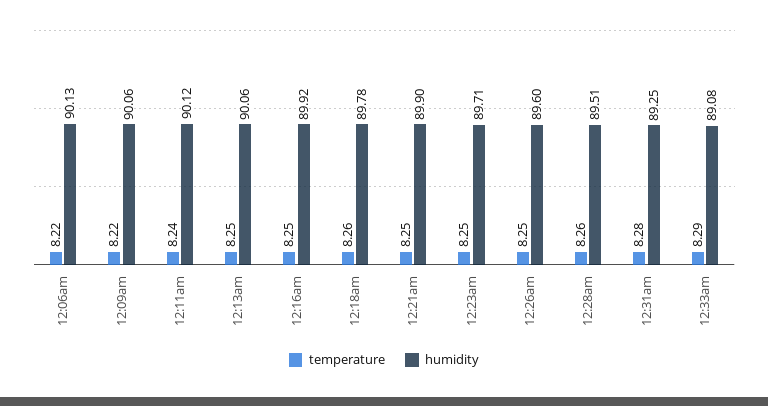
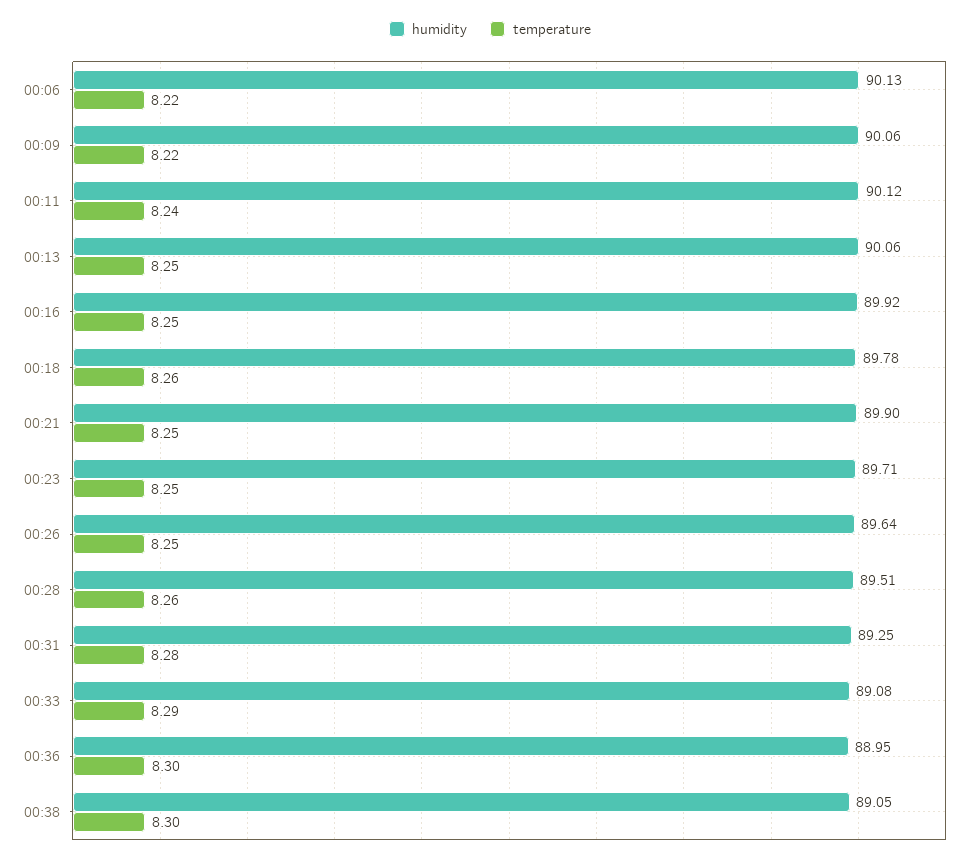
humidity, 12:26am: 89.6 -> 89.64
humidity, 00:36: none -> 88.95
temperature, 00:36: none -> 8.3
humidity, 00:38: none -> 89.05
temperature, 00:38: none -> 8.3

